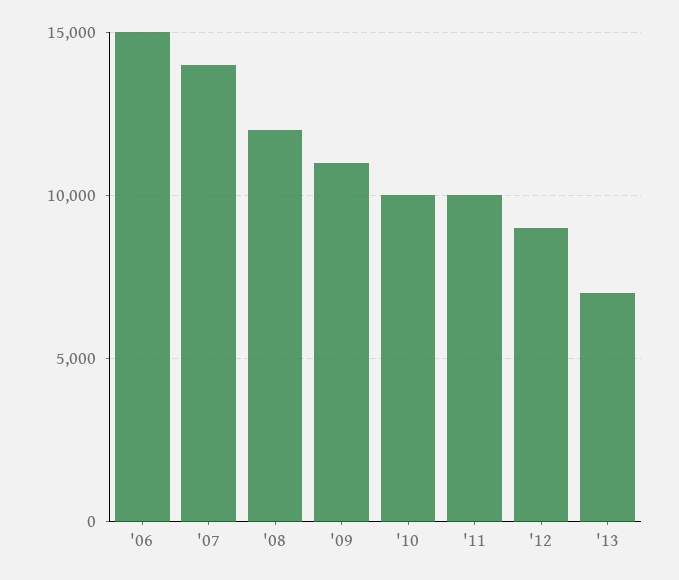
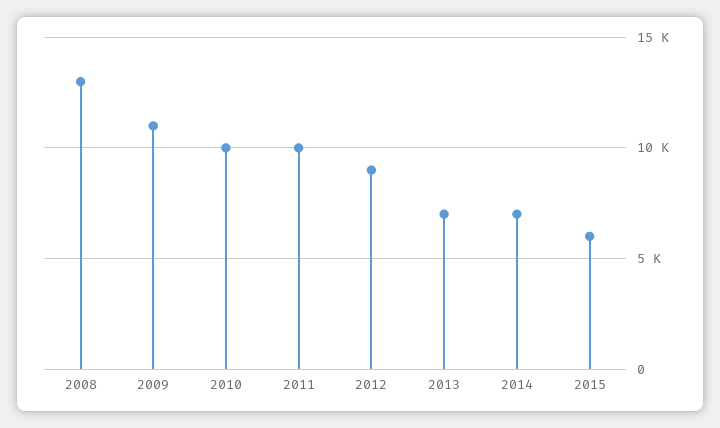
'06: 15000 -> none
'07: 14000 -> none
'08: 12000 -> 13000
2014: none -> 7000
2015: none -> 6000

